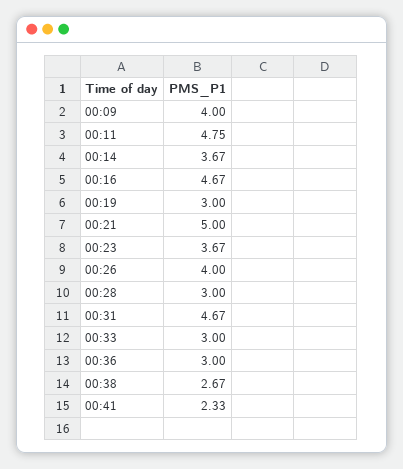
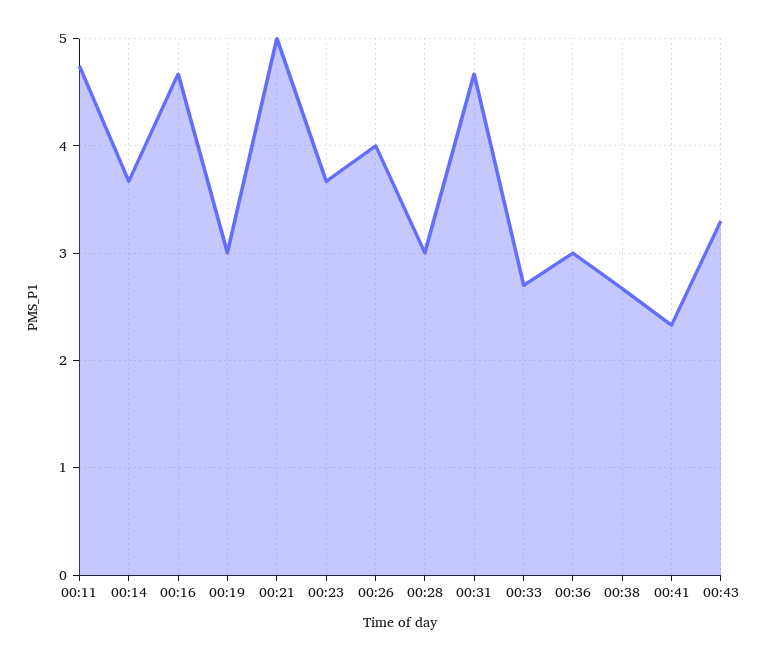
00:09: 4 -> none
00:33: 3 -> 2.7
00:43: none -> 3.3

